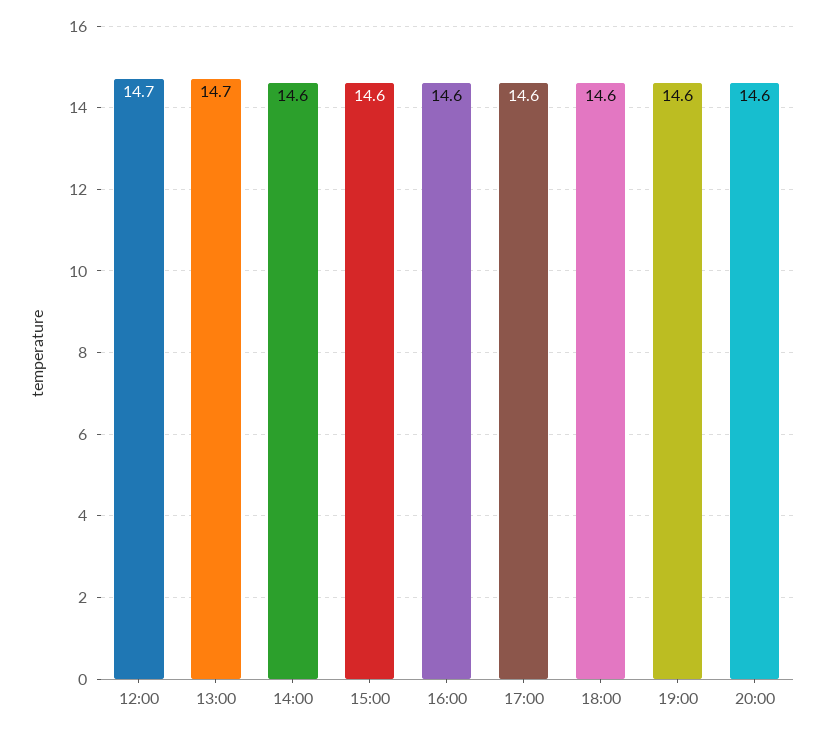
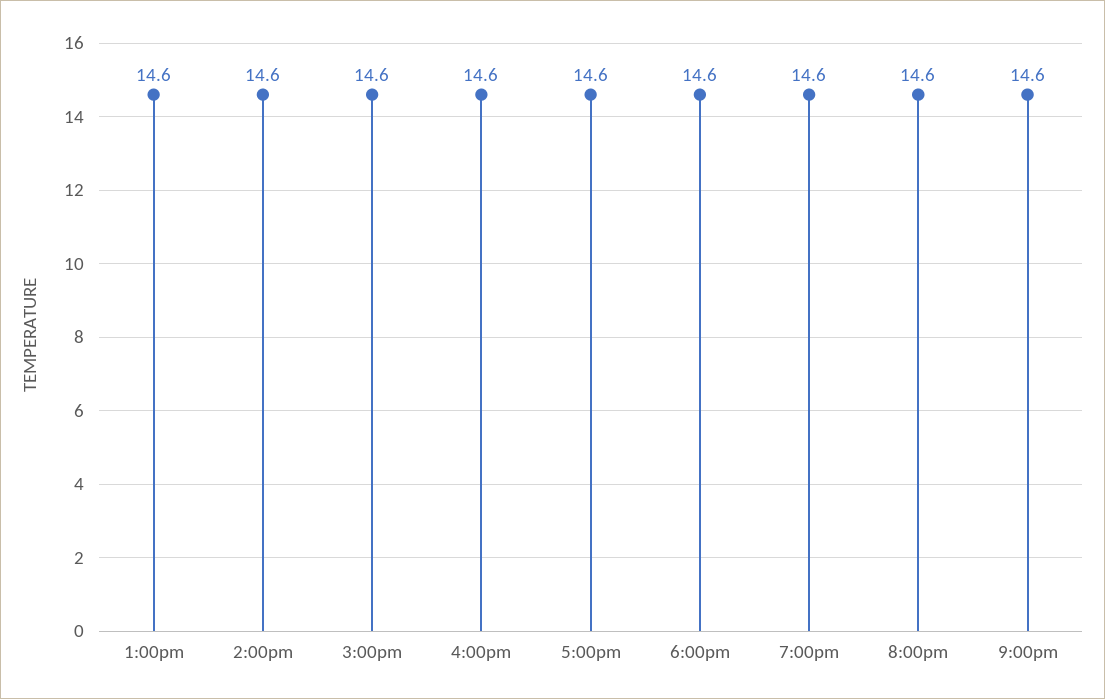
12:00: 14.7 -> none
13:00: 14.7 -> 14.6
9:00pm: none -> 14.6

